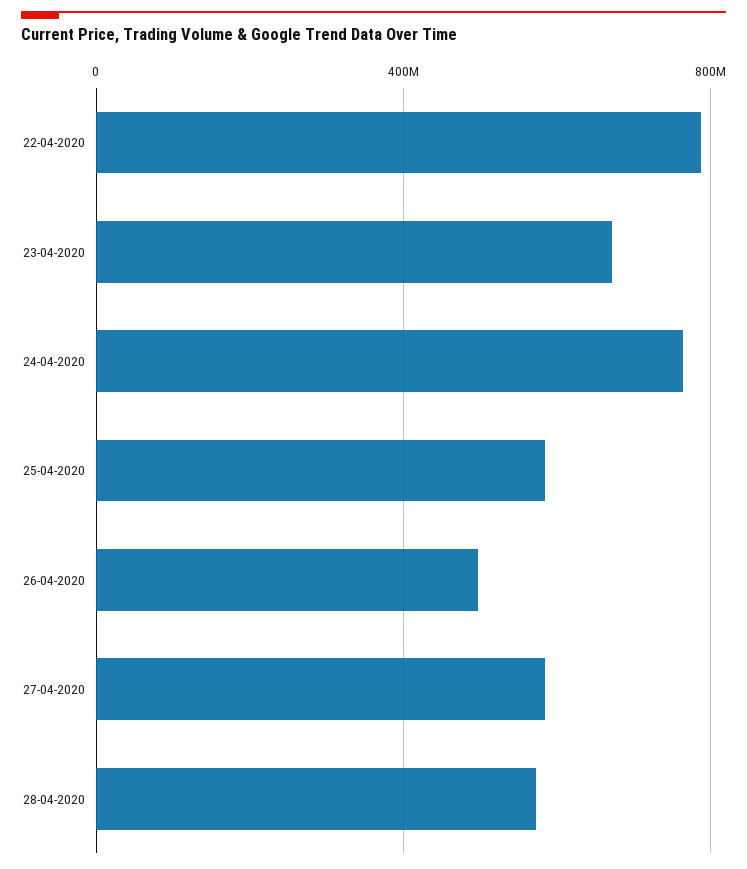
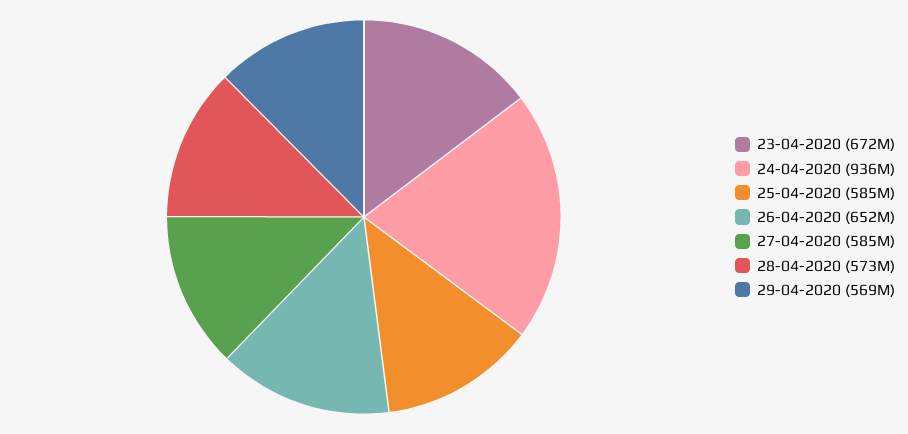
22-04-2020: 800000000 -> none
24-04-2020: 750000000 -> 936000000
26-04-2020: 500000000 -> 652000000
29-04-2020: none -> 569000000

